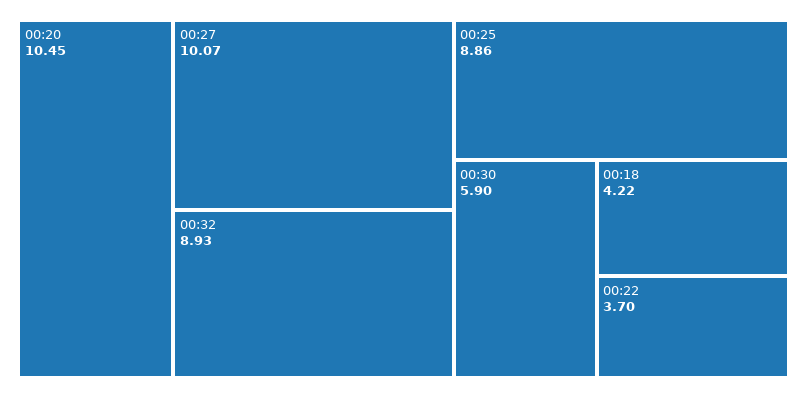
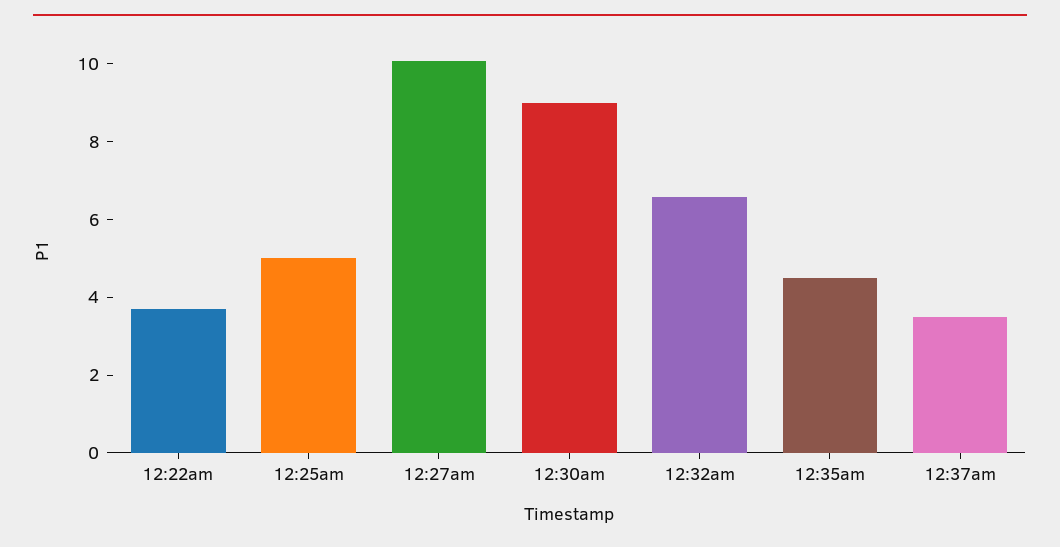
00:20: 10.45 -> none
00:32: 8.93 -> 6.5
00:25: 8.86 -> 5
00:30: 5.9 -> 9
00:18: 4.22 -> none
12:35am: none -> 4.5
12:37am: none -> 3.5

